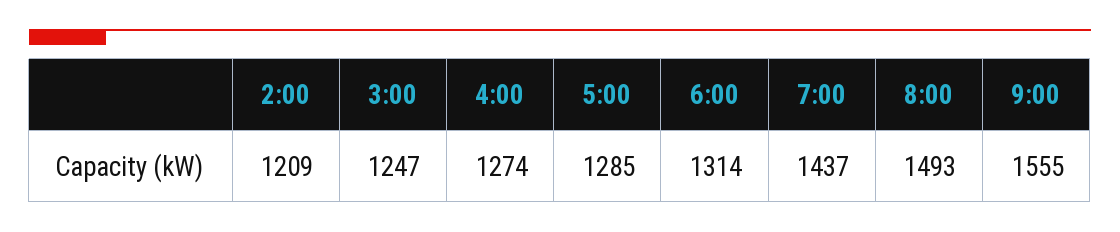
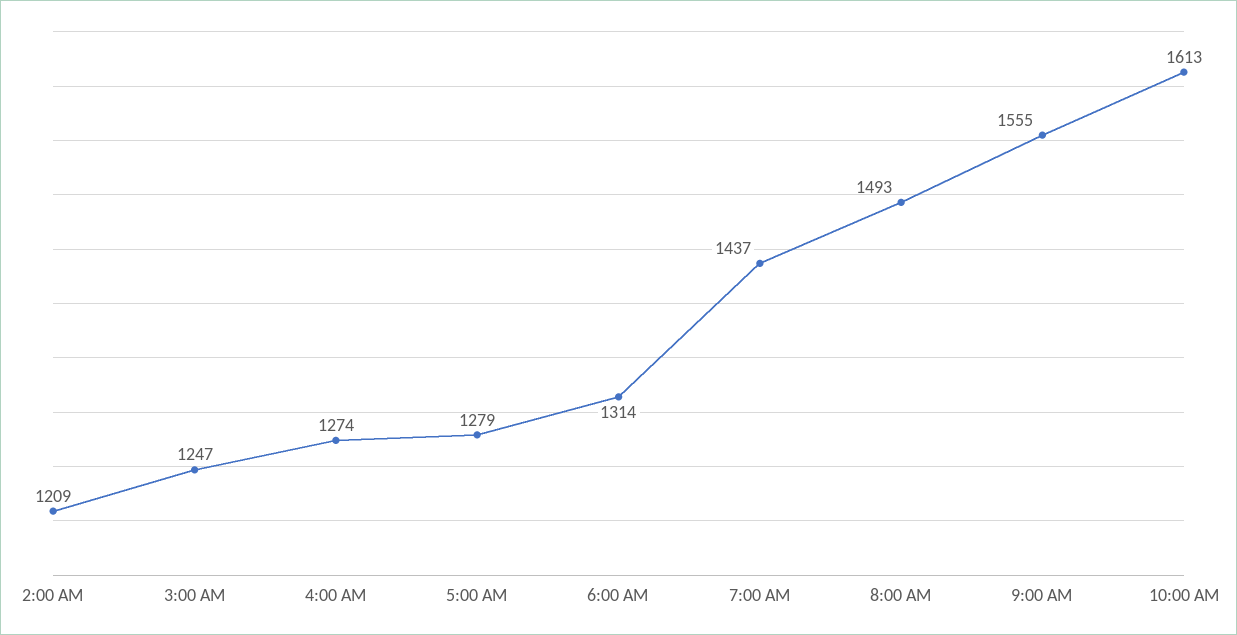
5:00: 1285 -> 1279
10:00 AM: none -> 1613

